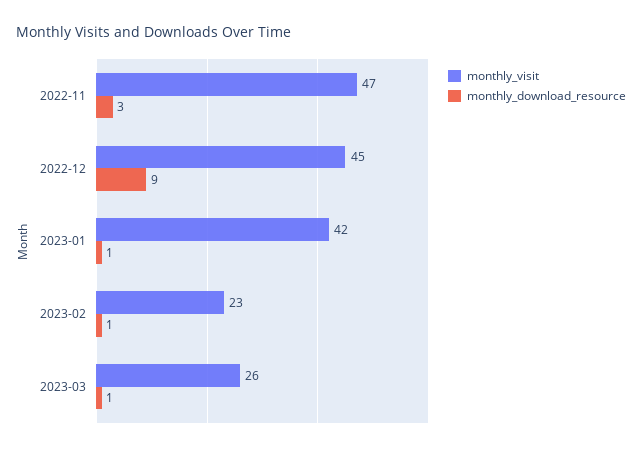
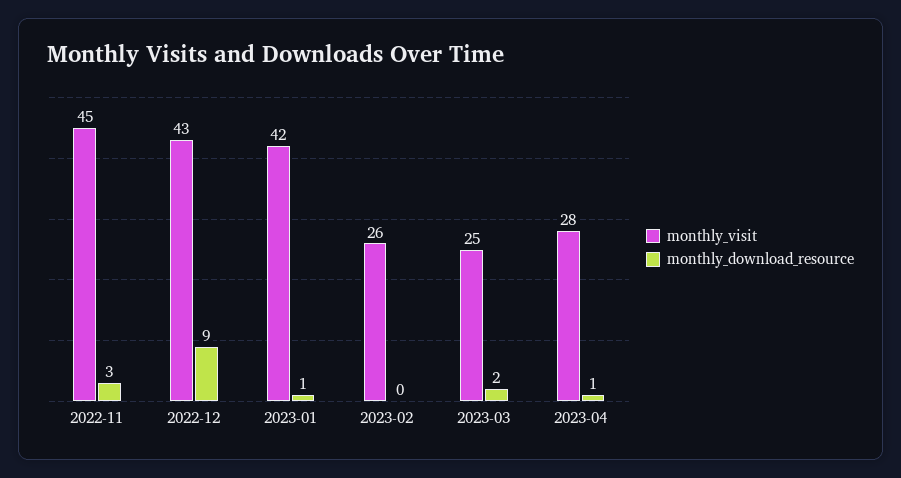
monthly_visit, 2022-11: 47 -> 45
monthly_visit, 2022-12: 45 -> 43
monthly_visit, 2023-02: 23 -> 26
monthly_download_resource, 2023-02: 1 -> 0
monthly_visit, 2023-03: 26 -> 25
monthly_download_resource, 2023-03: 1 -> 2
monthly_visit, 2023-04: none -> 28
monthly_download_resource, 2023-04: none -> 1

